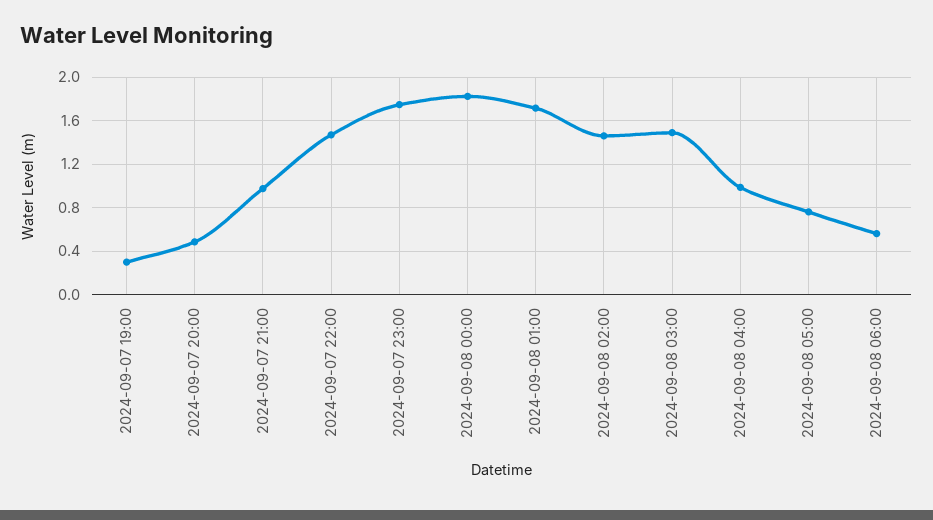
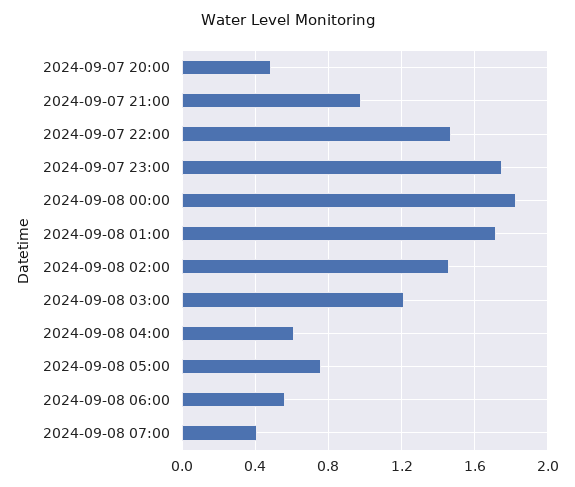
2024-09-07 19:00: 0.3 -> none
2024-09-08 03:00: 1.5 -> 1.2
2024-09-08 04:00: 1 -> 0.6
2024-09-08 07:00: none -> 0.4

